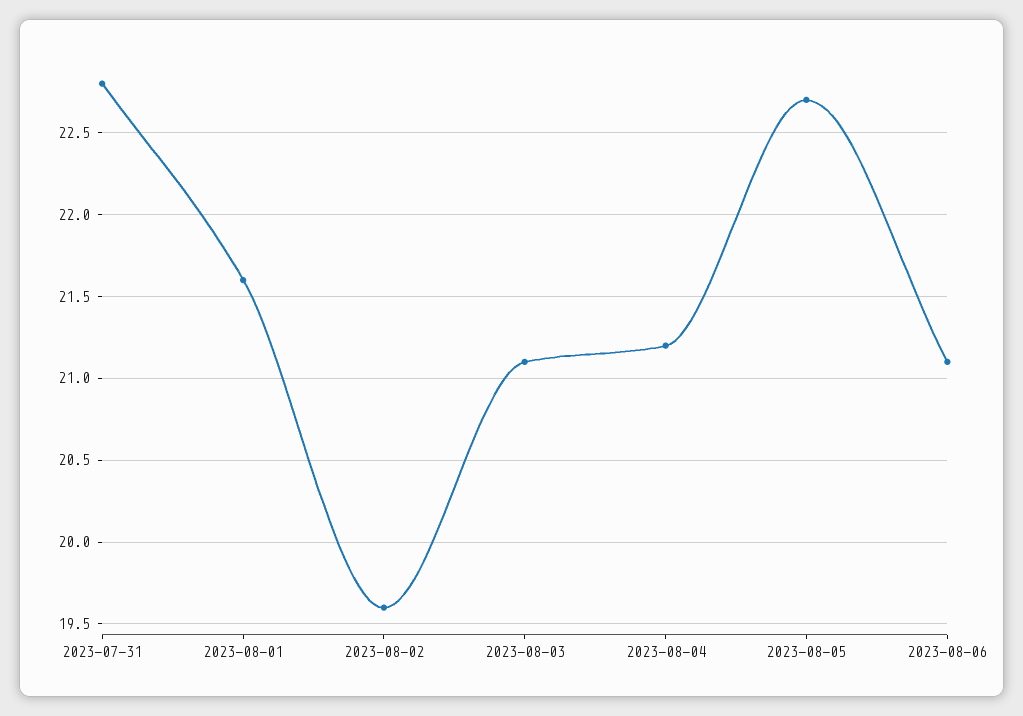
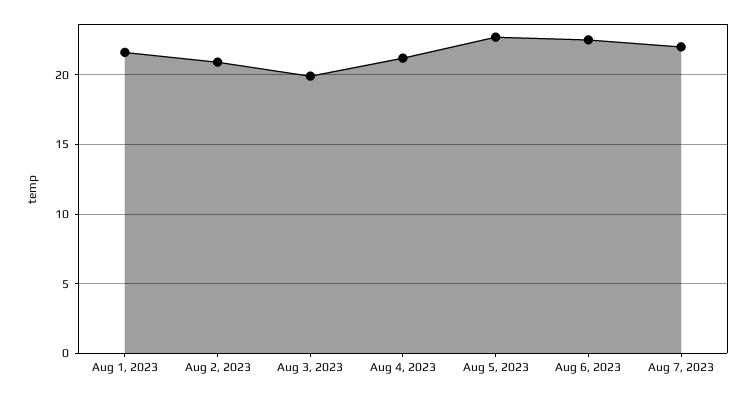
2023-07-31: 22.8 -> none
2023-08-02: 19.6 -> 21
2023-08-03: 21.1 -> 20
2023-08-06: 21.1 -> 22.5
Aug 7, 2023: none -> 22

